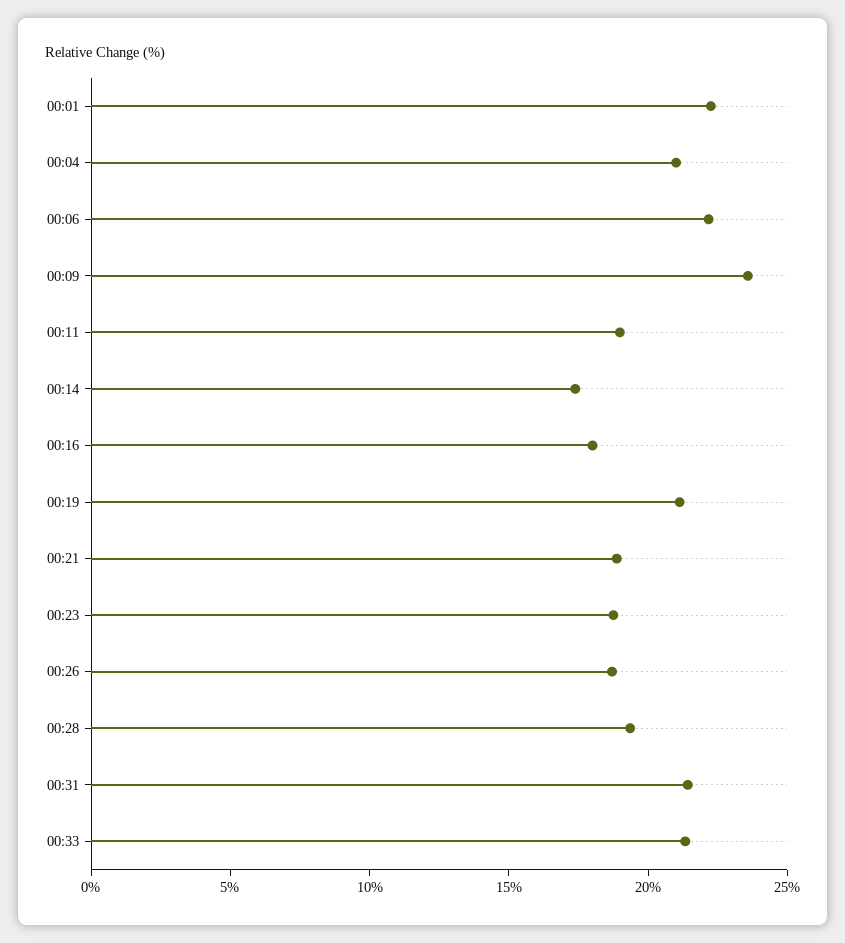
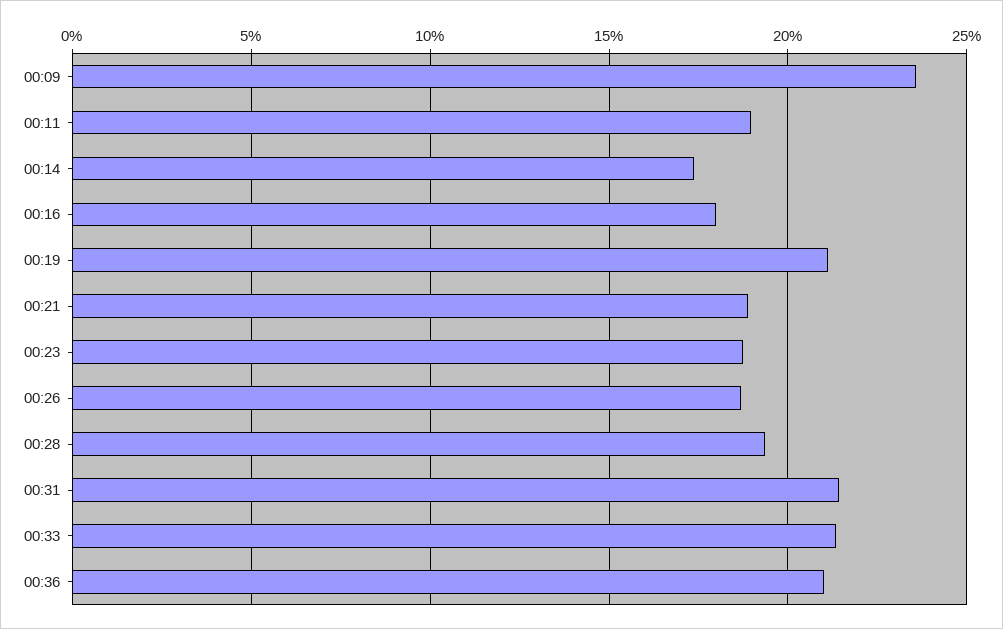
00:01: 22 -> none
00:04: 21 -> none
00:06: 22 -> none
00:36: none -> 21

